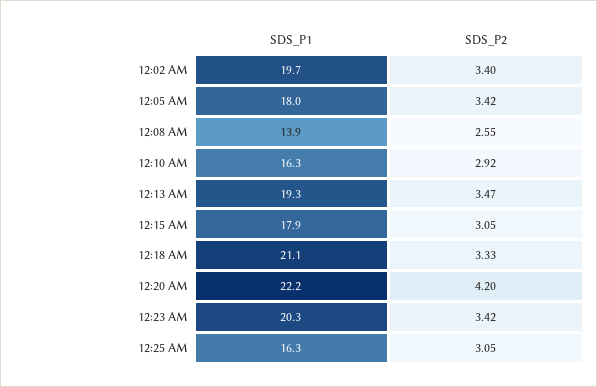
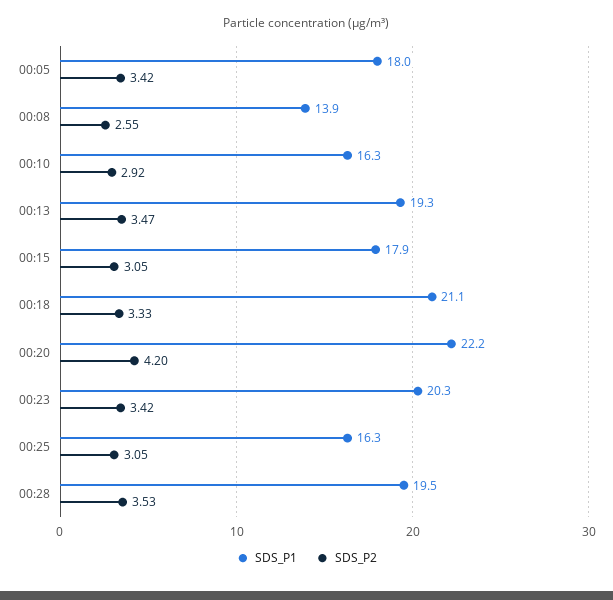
SDS_P1, 12:02 AM: 19.7 -> none
SDS_P2, 12:02 AM: 3.4 -> none
SDS_P1, 00:28: none -> 19.5
SDS_P2, 00:28: none -> 3.53

